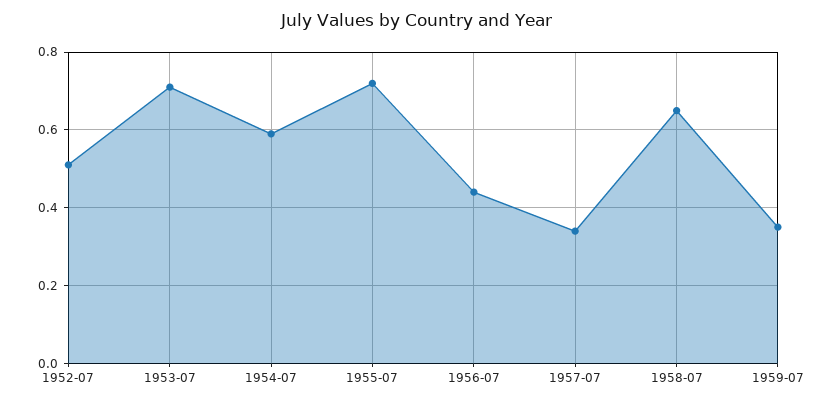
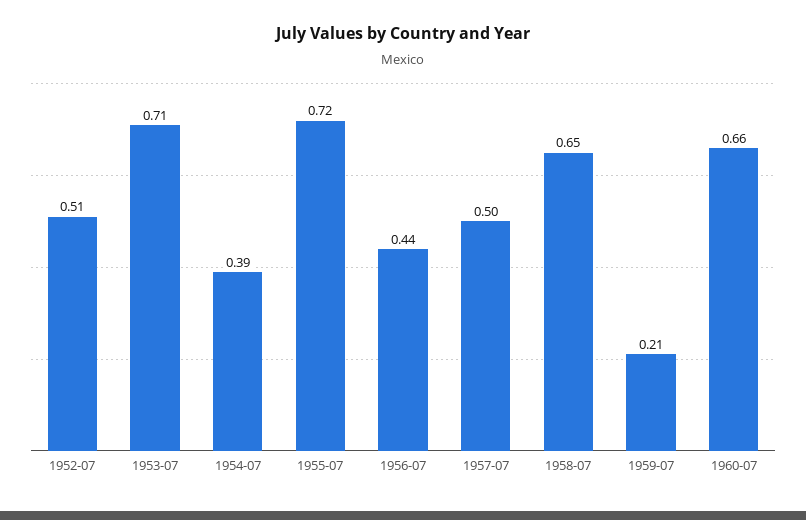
1954-07: 0.6 -> 0.39
1957-07: 0.35 -> 0.5
1959-07: 0.35 -> 0.21
1960-07: none -> 0.66

